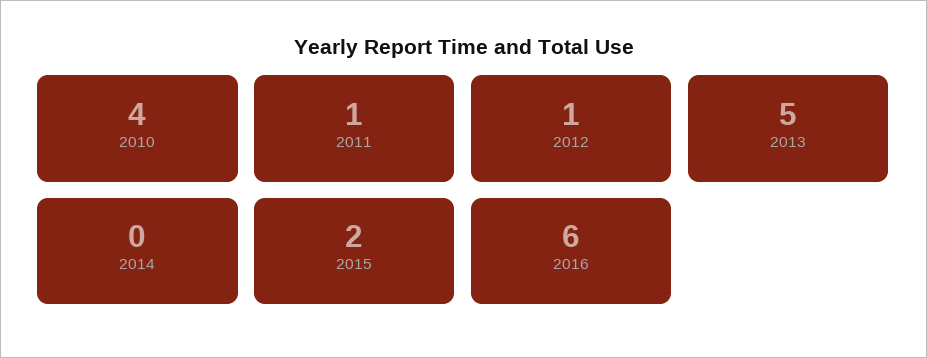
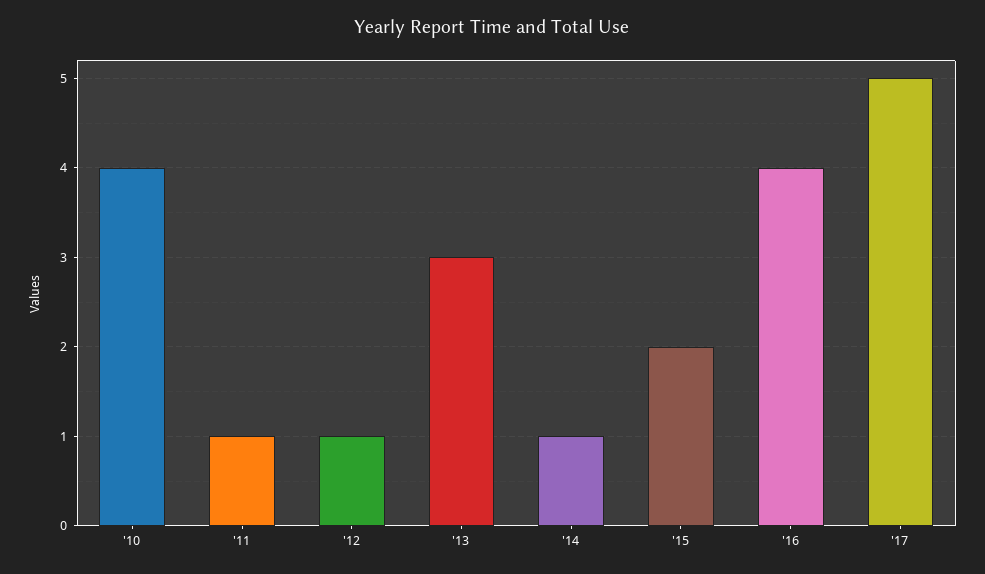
2013: 5 -> 3
2014: 0 -> 1
2016: 6 -> 4
'17: none -> 5

